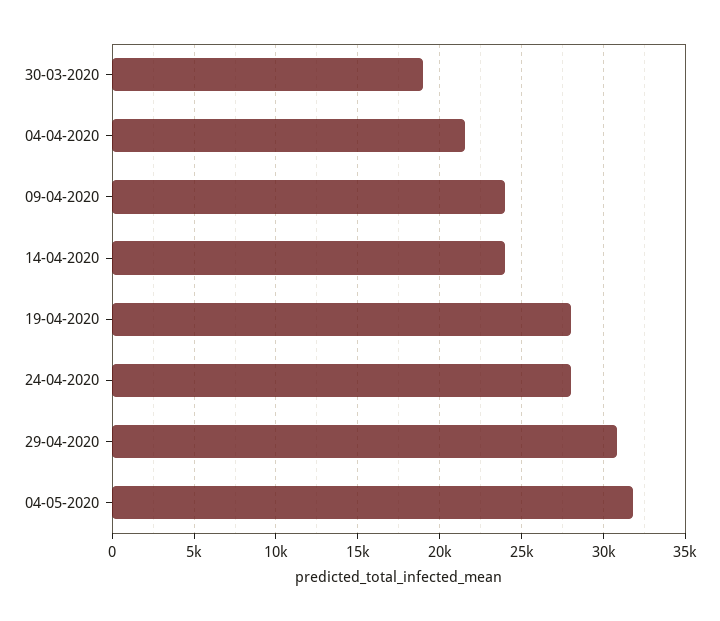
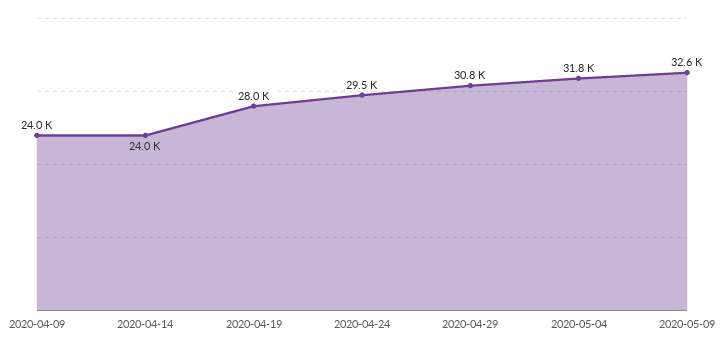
30-03-2020: 19000 -> none
04-04-2020: 21500 -> none
24-04-2020: 28000 -> 29500
2020-05-09: none -> 32600

